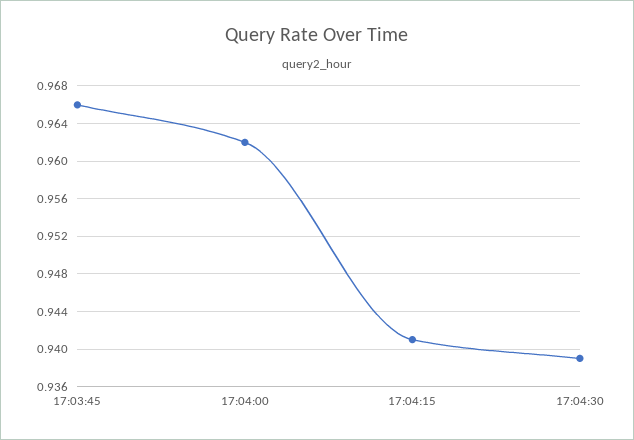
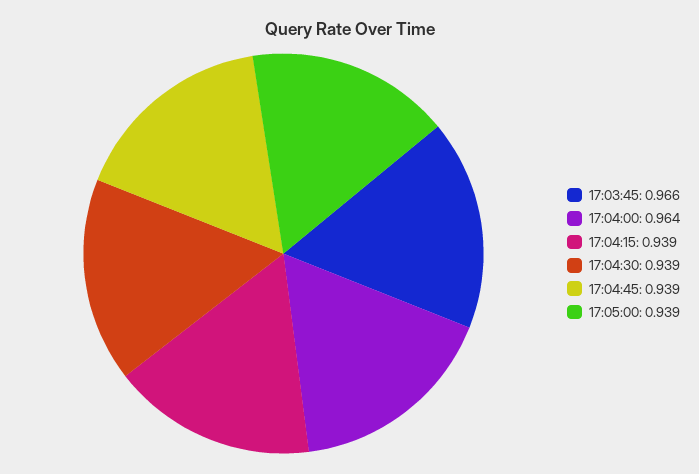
17:04:00: 0.962 -> 0.964
17:04:15: 0.941 -> 0.939
17:04:45: none -> 0.939
17:05:00: none -> 0.939

